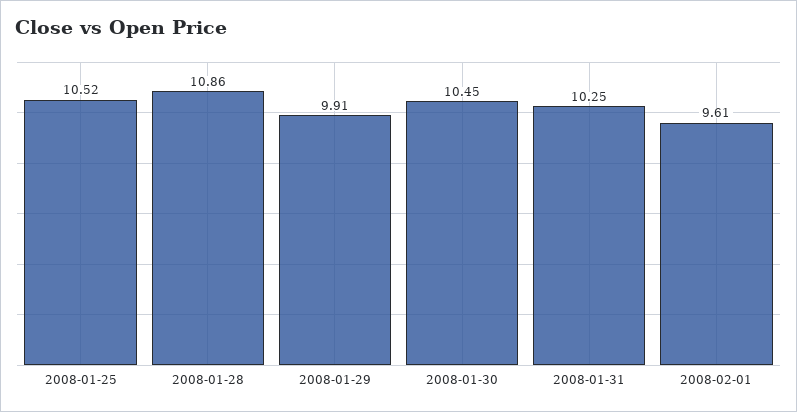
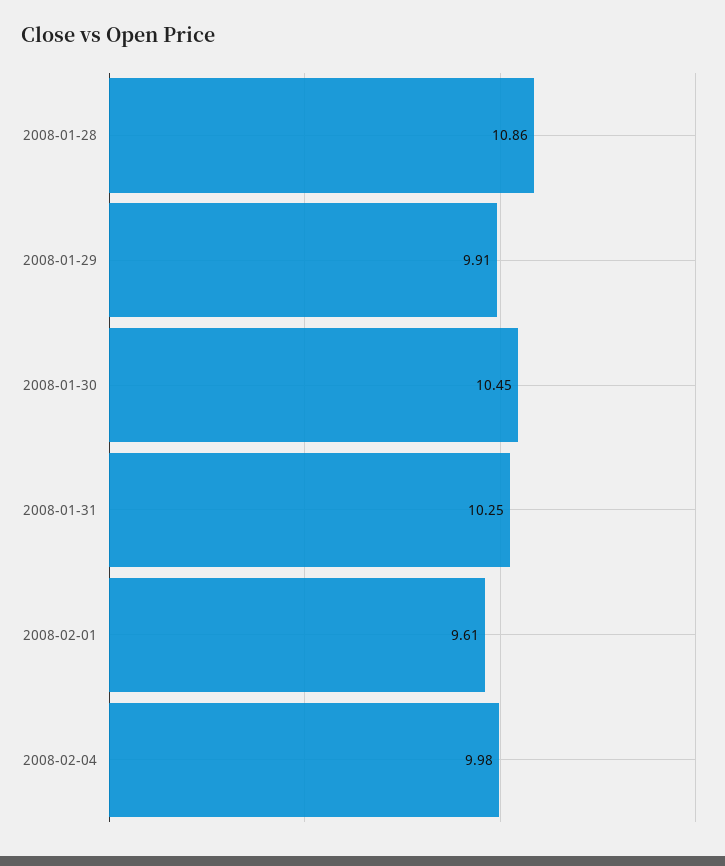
2008-01-25: 10.52 -> none
2008-02-04: none -> 9.98

